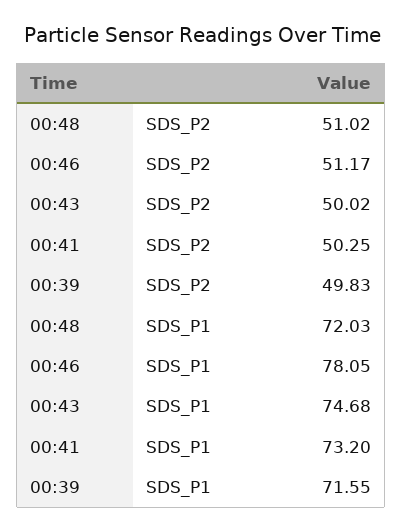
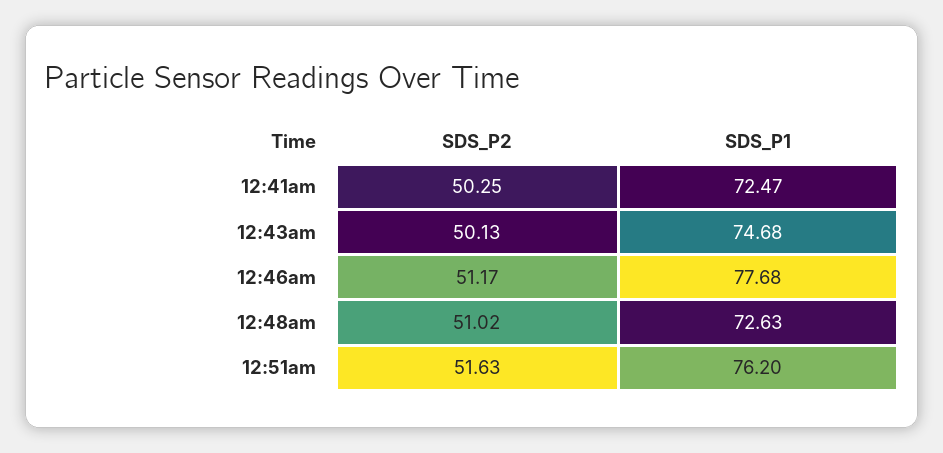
00:43, SDS_P2: 50.02 -> 50.13
00:39, SDS_P2: 49.83 -> none
00:48, SDS_P1: 72.03 -> 72.63
00:46, SDS_P1: 78.05 -> 77.68
00:41, SDS_P1: 73.2 -> 72.47
00:39, SDS_P1: 71.55 -> none
12:51am, SDS_P2: none -> 51.63
12:51am, SDS_P1: none -> 76.2

